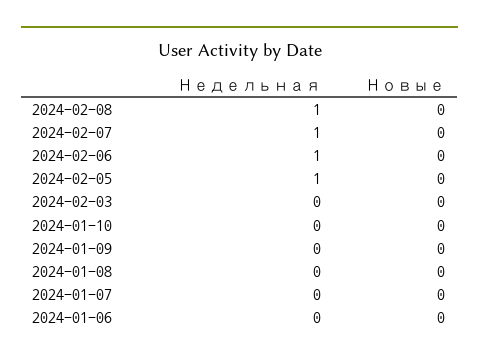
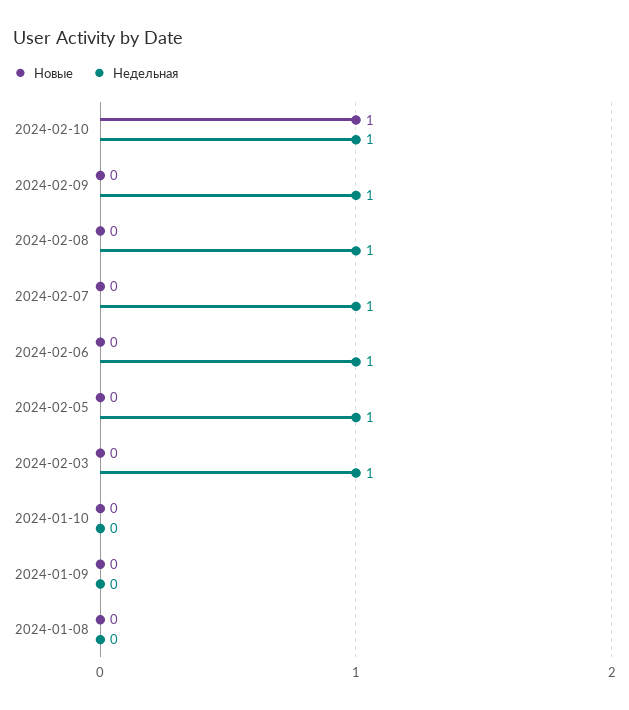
Недельная, 2024-02-03: 0 -> 1
Недельная, 2024-01-07: 0 -> none
Новые, 2024-01-07: 0 -> none
Недельная, 2024-01-06: 0 -> none
Новые, 2024-01-06: 0 -> none
Новые, 2024-02-10: none -> 1
Недельная, 2024-02-10: none -> 1
Новые, 2024-02-09: none -> 0
Недельная, 2024-02-09: none -> 1

